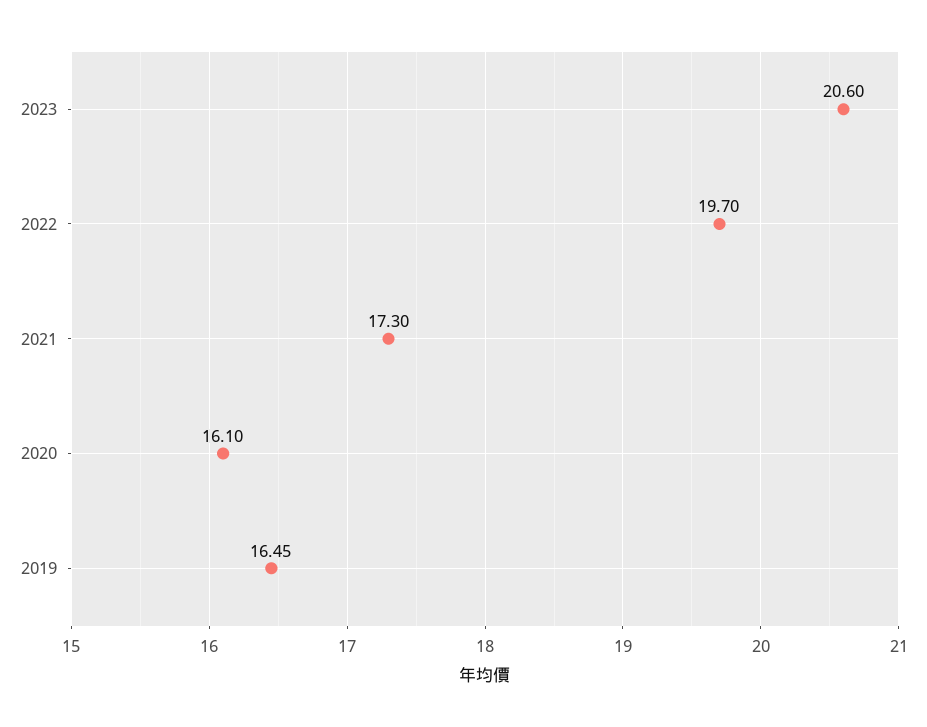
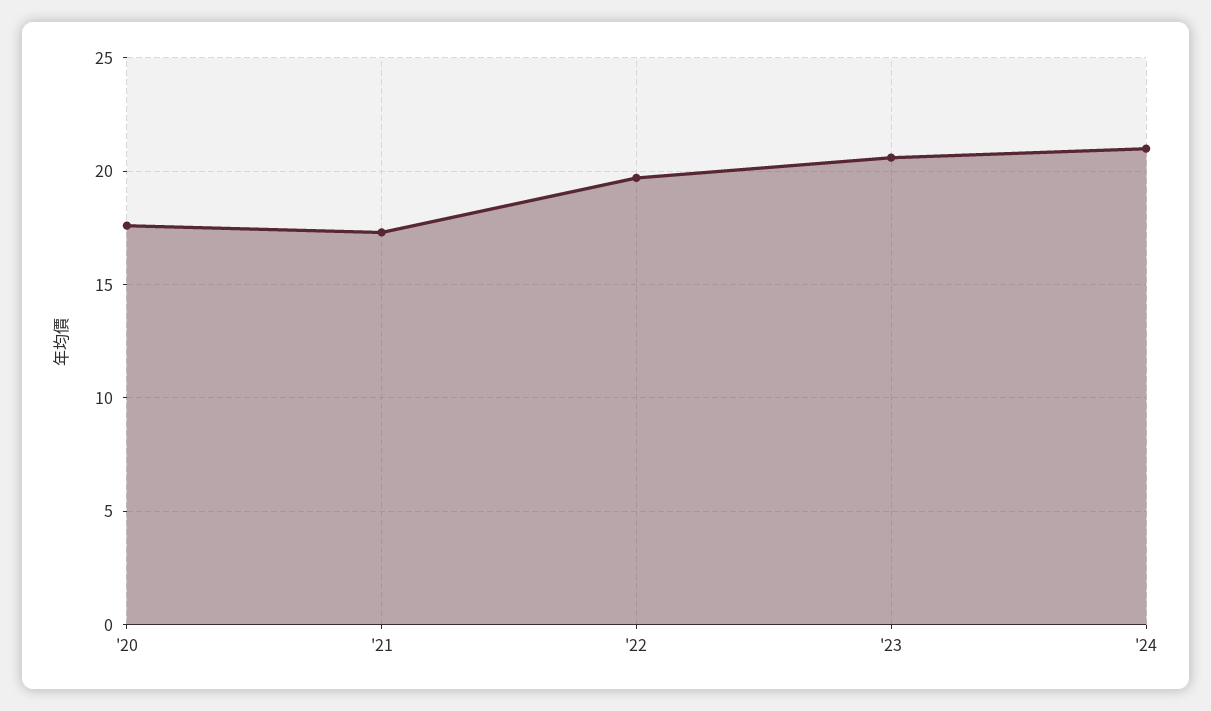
2020: 16.1 -> 17.5
2019: 16.45 -> none
'24: none -> 21

